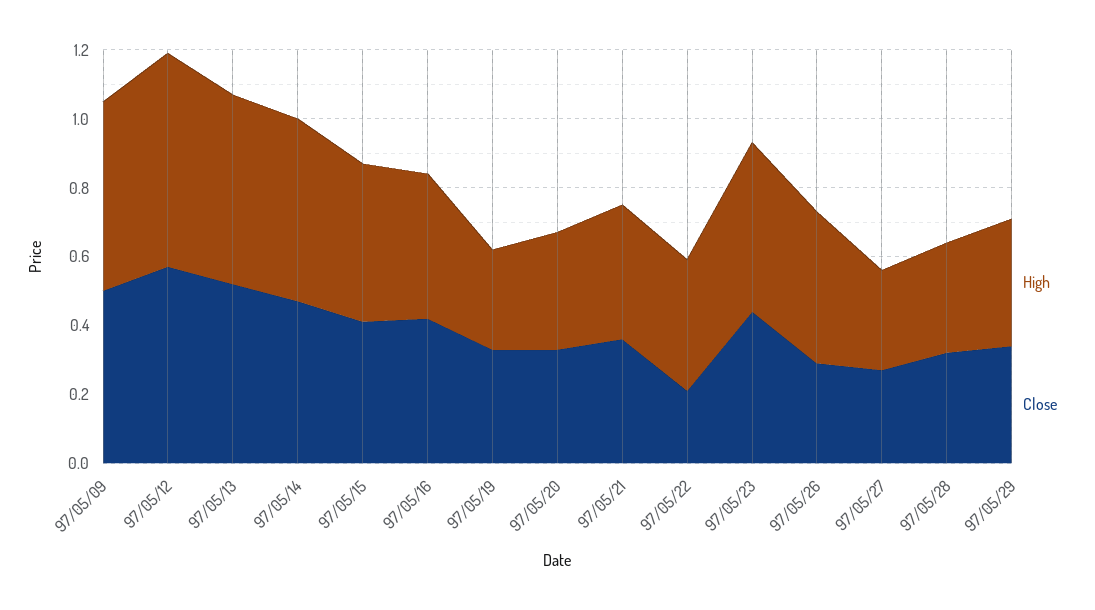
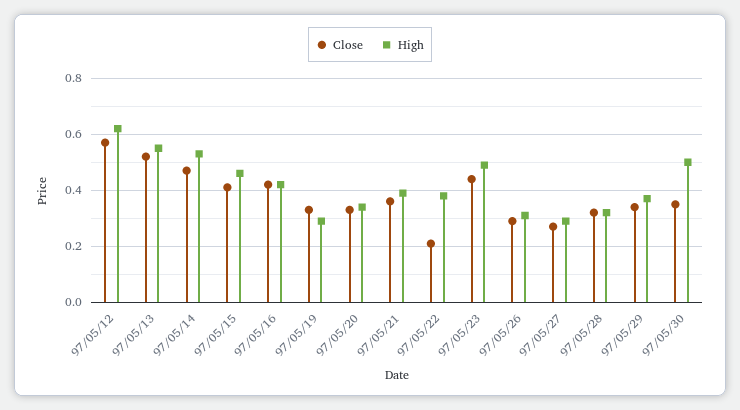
High, 97/05/09: 0.55 -> none
Close, 97/05/09: 0.5 -> none
High, 97/05/26: 0.45 -> 0.3
Close, 97/05/30: none -> 0.35
High, 97/05/30: none -> 0.5

